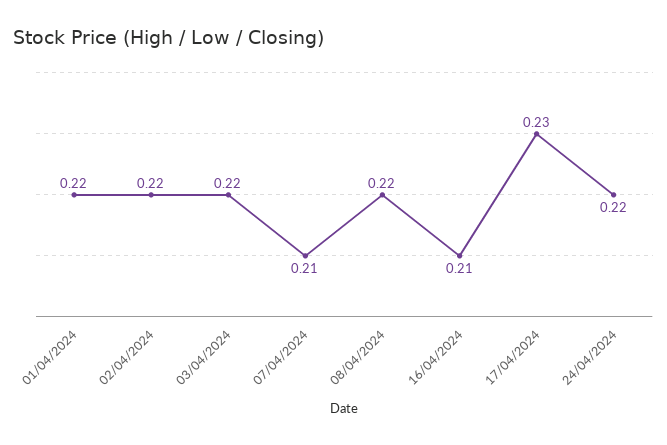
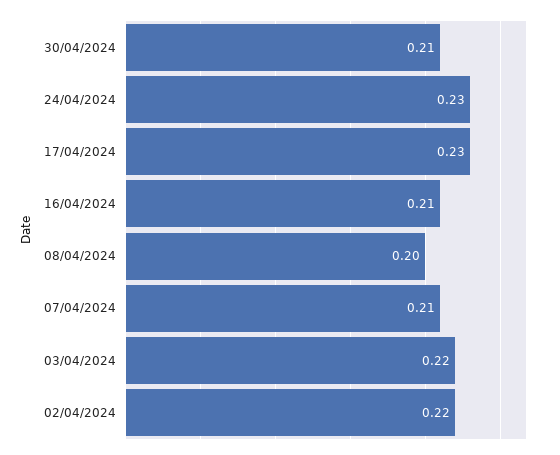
01/04/2024: 0.22 -> none
08/04/2024: 0.22 -> 0.2
24/04/2024: 0.22 -> 0.23
30/04/2024: none -> 0.21

